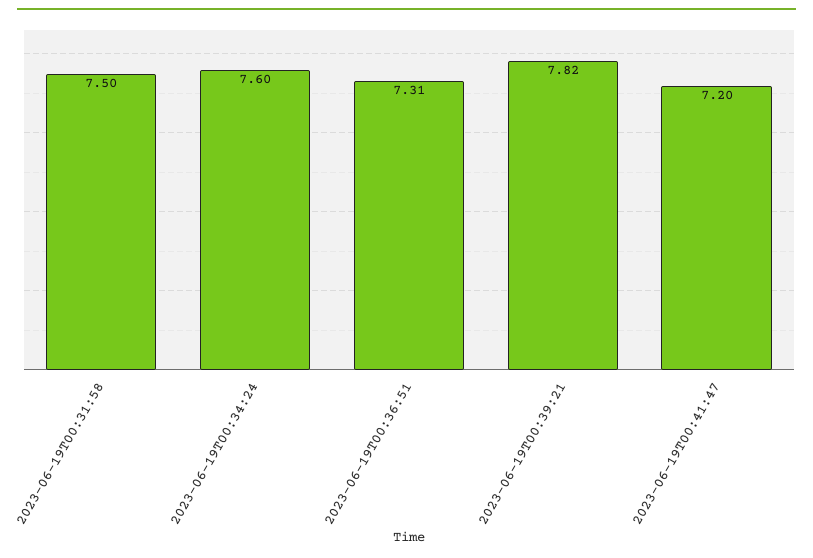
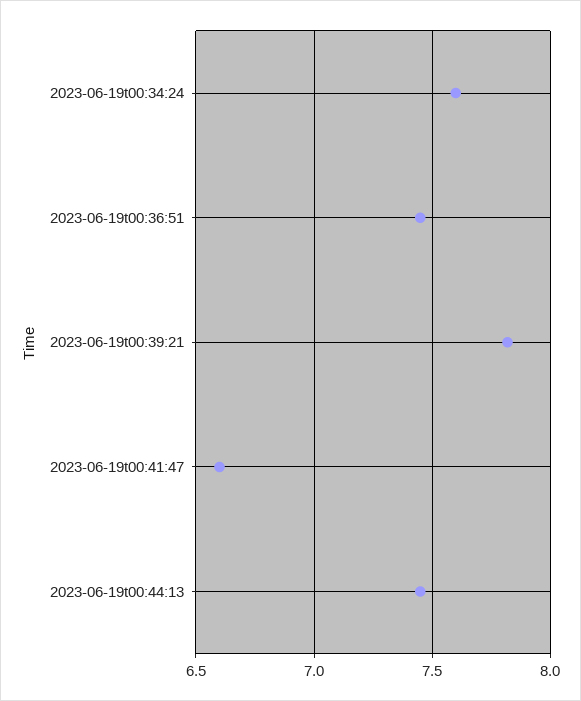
2023-06-19T00:31:58: 7.5 -> none
2023-06-19T00:36:51: 7.31 -> 7.45
2023-06-19T00:41:47: 7.2 -> 6.6
2023-06-19t00:44:13: none -> 7.45

